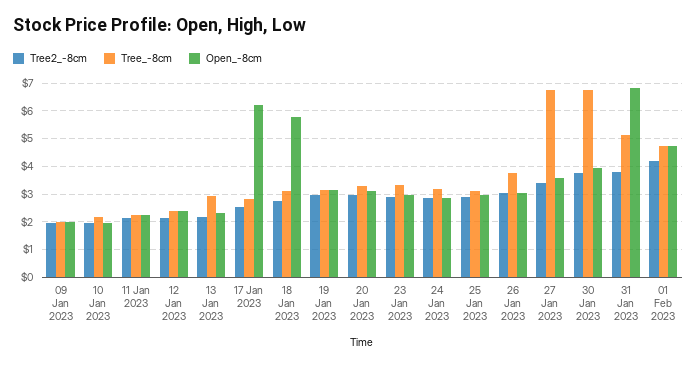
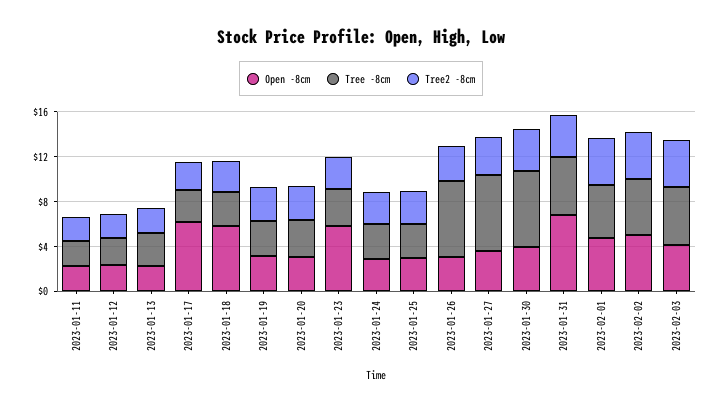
Tree2_-8cm, 09 Jan 2023: 2 -> none
Tree_-8cm, 09 Jan 2023: 2 -> none
Open_-8cm, 09 Jan 2023: 2 -> none
Tree2_-8cm, 10 Jan 2023: 2 -> none
Tree_-8cm, 10 Jan 2023: 2.25 -> none
Open_-8cm, 10 Jan 2023: 2 -> none
Open_-8cm, 23 Jan 2023: 3 -> 6
Tree_-8cm, 26 Jan 2023: 3.75 -> 7
Open_-8cm, 2023-02-02: none -> 5
Tree_-8cm, 2023-02-02: none -> 5
Tree2_-8cm, 2023-02-02: none -> 4
Open_-8cm, 2023-02-03: none -> 4
Tree_-8cm, 2023-02-03: none -> 5
Tree2_-8cm, 2023-02-03: none -> 4

